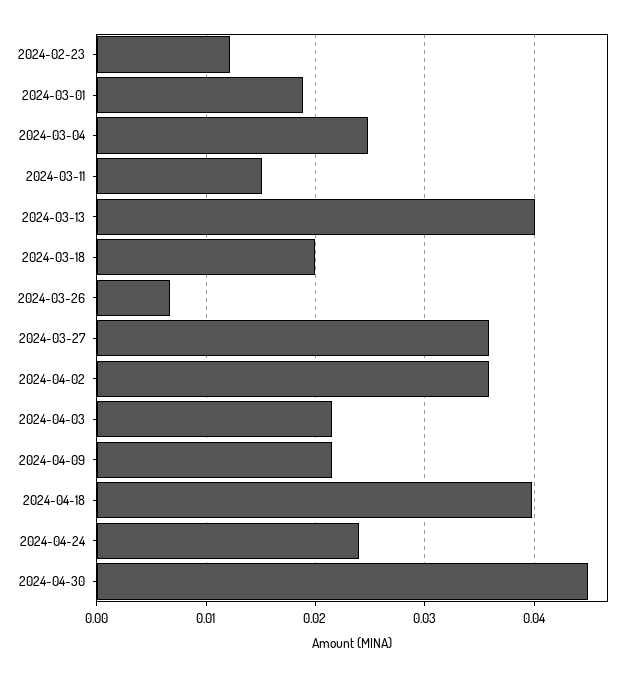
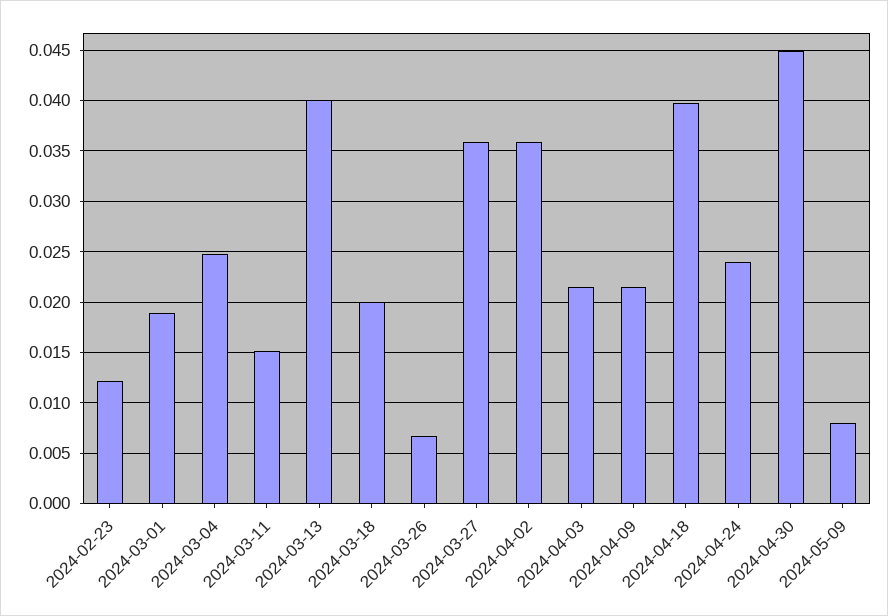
2024-05-09: none -> 0.008

